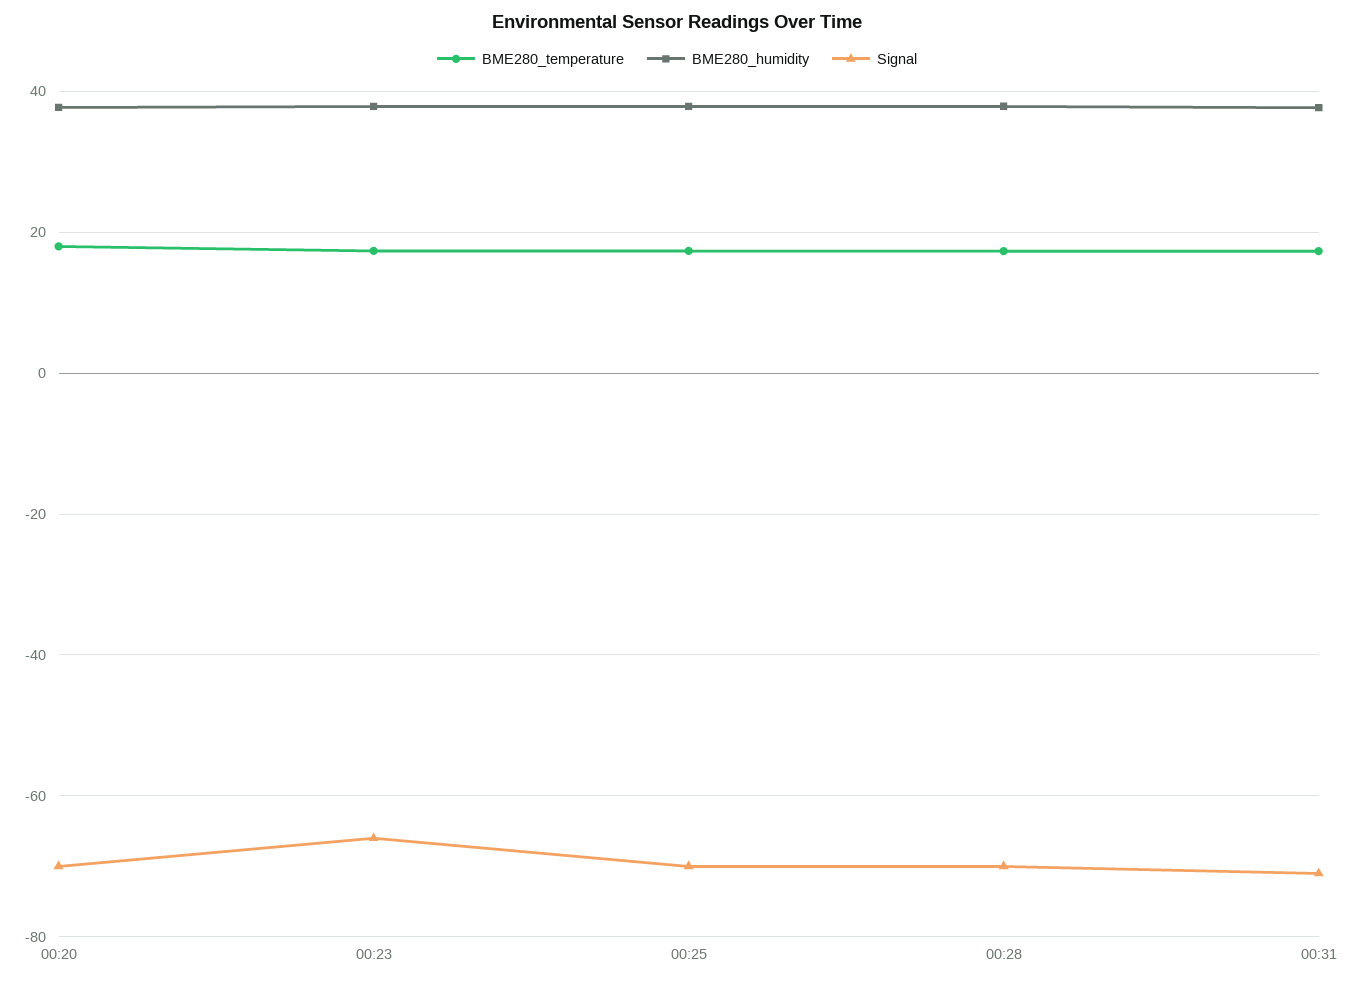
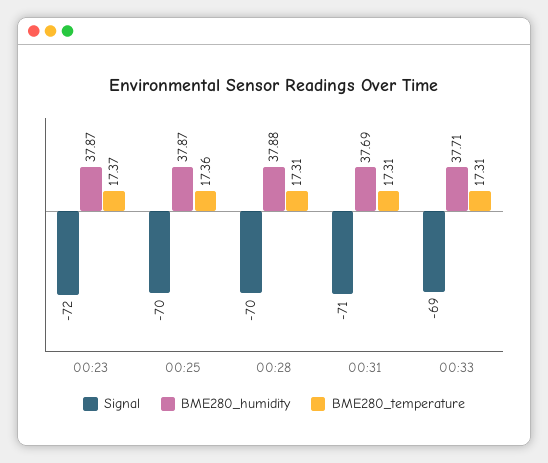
BME280_temperature, 00:20: 18 -> none
BME280_humidity, 00:20: 38 -> none
Signal, 00:20: -70 -> none
Signal, 00:23: -66 -> -72
Signal, 00:33: none -> -69
BME280_humidity, 00:33: none -> 37.71
BME280_temperature, 00:33: none -> 17.31

